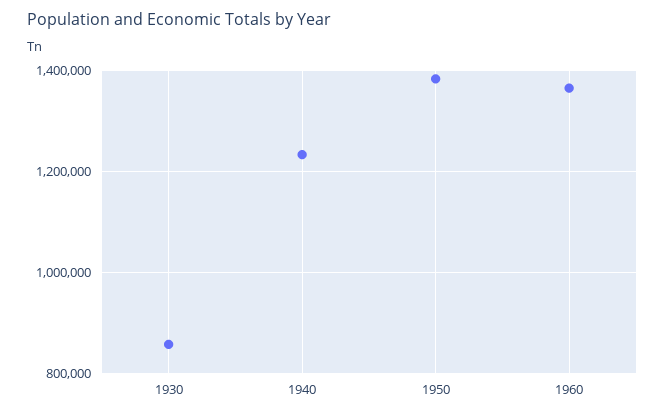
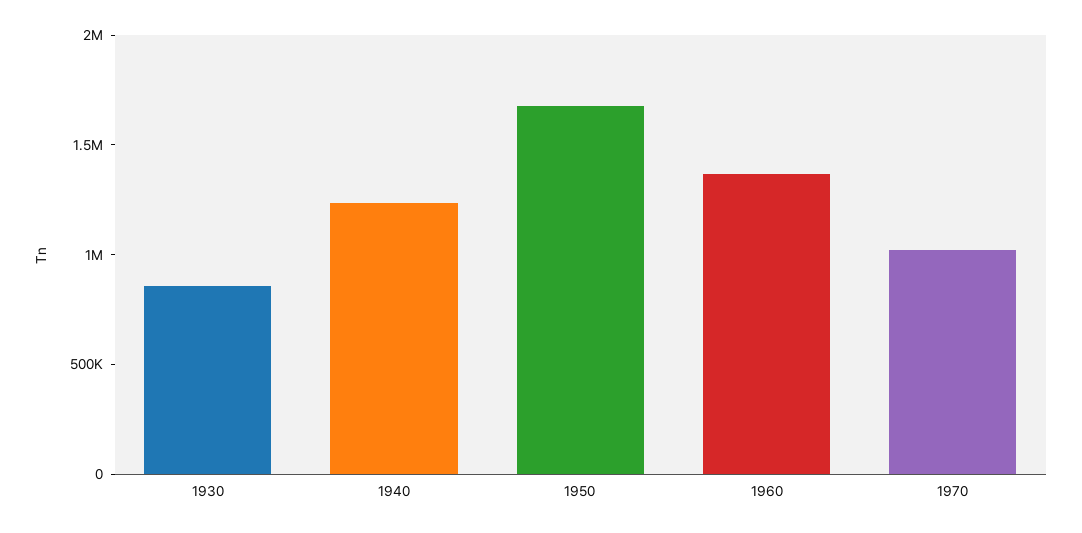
1950: 1380000 -> 1700000
1970: none -> 1000000

